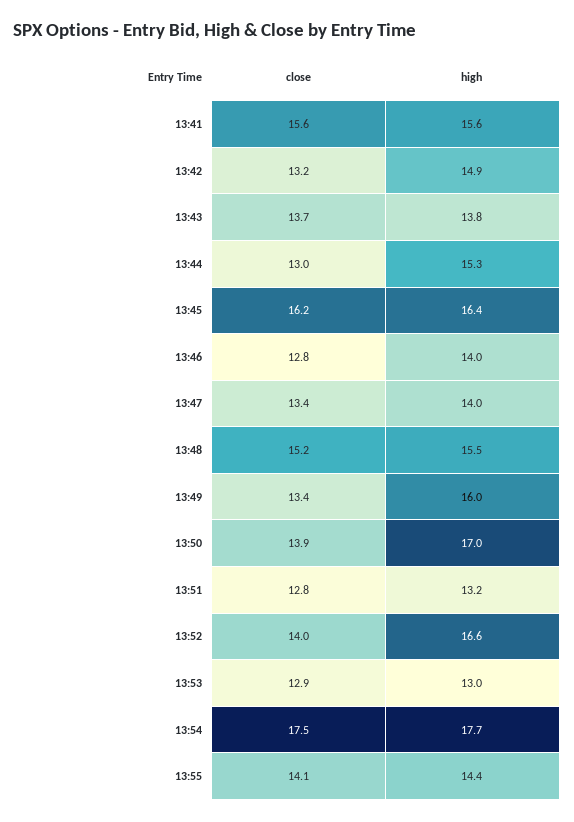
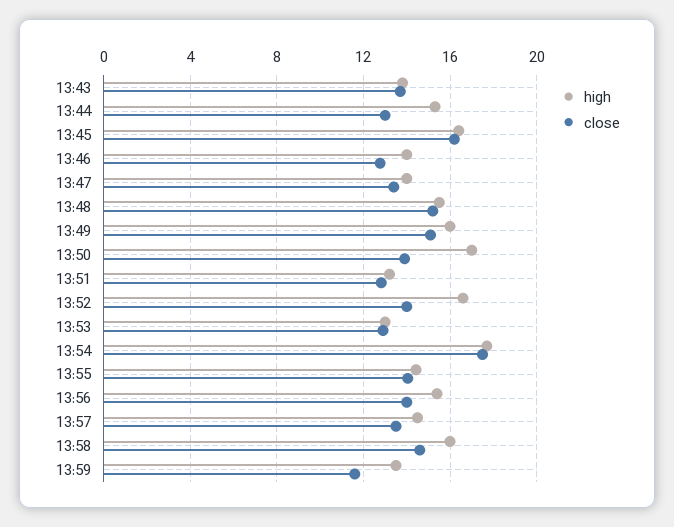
close, 13:41: 15.6 -> none
high, 13:41: 15.6 -> none
close, 13:42: 13.2 -> none
high, 13:42: 14.9 -> none
close, 13:49: 13.4 -> 15
high, 13:56: none -> 15.5
close, 13:56: none -> 14
high, 13:57: none -> 14.5
close, 13:57: none -> 13.5
high, 13:58: none -> 16
close, 13:58: none -> 14.5
high, 13:59: none -> 13.5
close, 13:59: none -> 11.5

